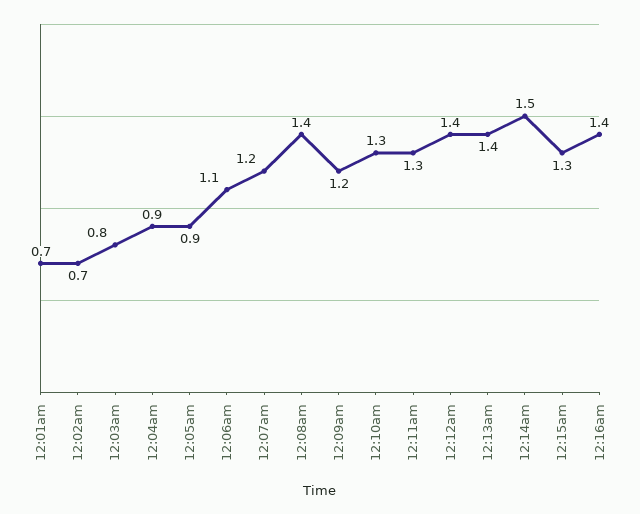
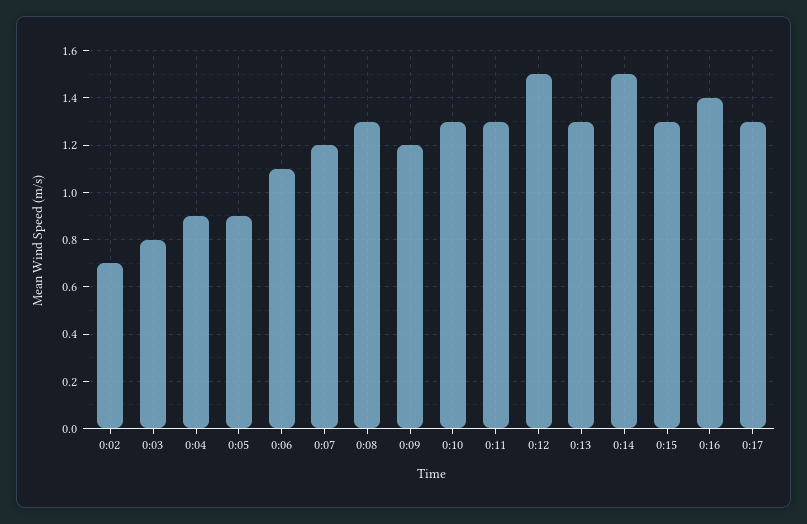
12:01am: 0.7 -> none
12:08am: 1.4 -> 1.3
12:12am: 1.4 -> 1.5
12:13am: 1.4 -> 1.3
0:17: none -> 1.3

